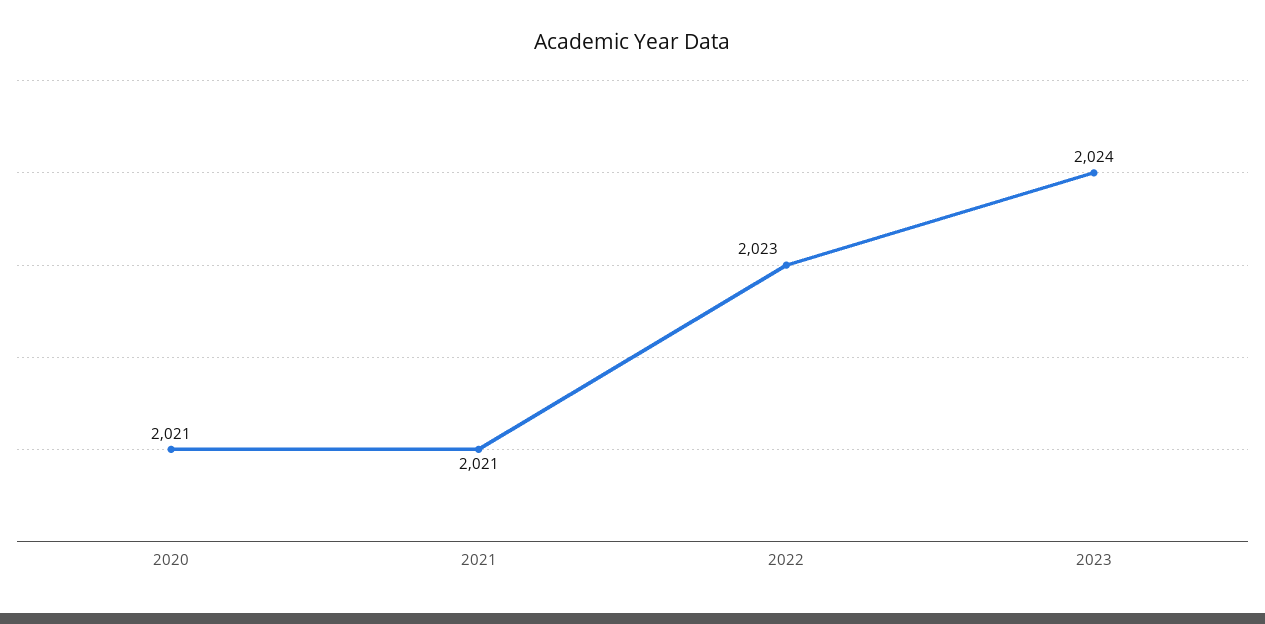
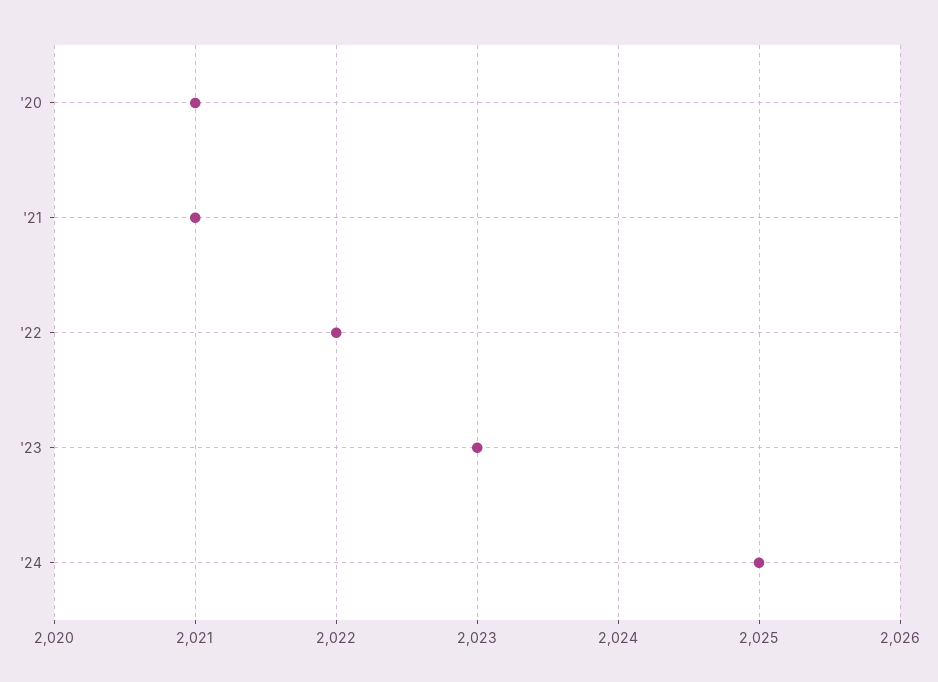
2022: 2023 -> 2022
2023: 2024 -> 2023
'24: none -> 2025

